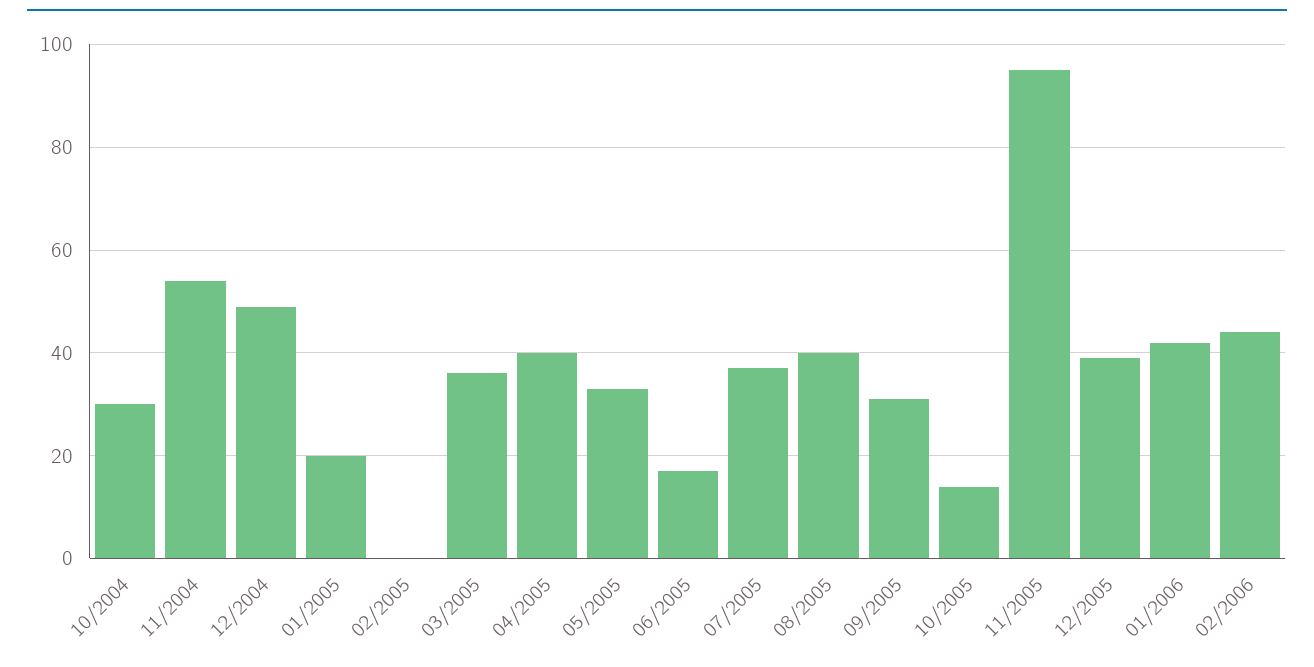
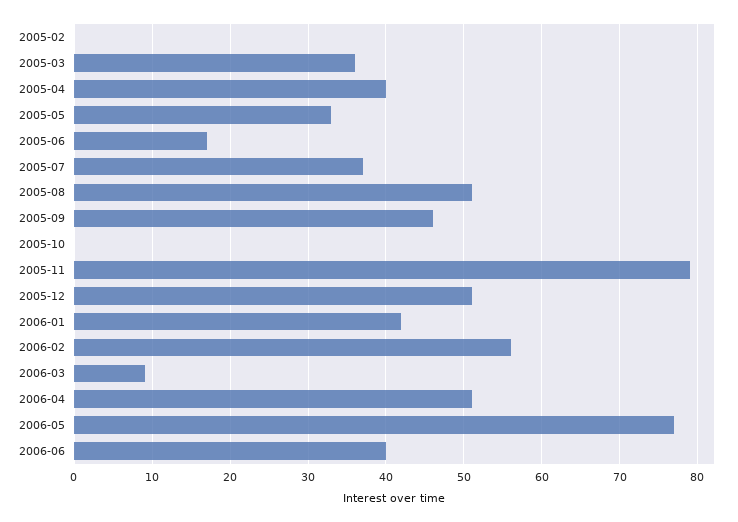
10/2004: 30 -> none
11/2004: 55 -> none
12/2004: 50 -> none
01/2005: 20 -> none
08/2005: 40 -> 51
09/2005: 30 -> 46
10/2005: 15 -> 0
11/2005: 95 -> 79
12/2005: 40 -> 51
02/2006: 45 -> 56
2006-03: none -> 9
2006-04: none -> 51
2006-05: none -> 77
2006-06: none -> 40

